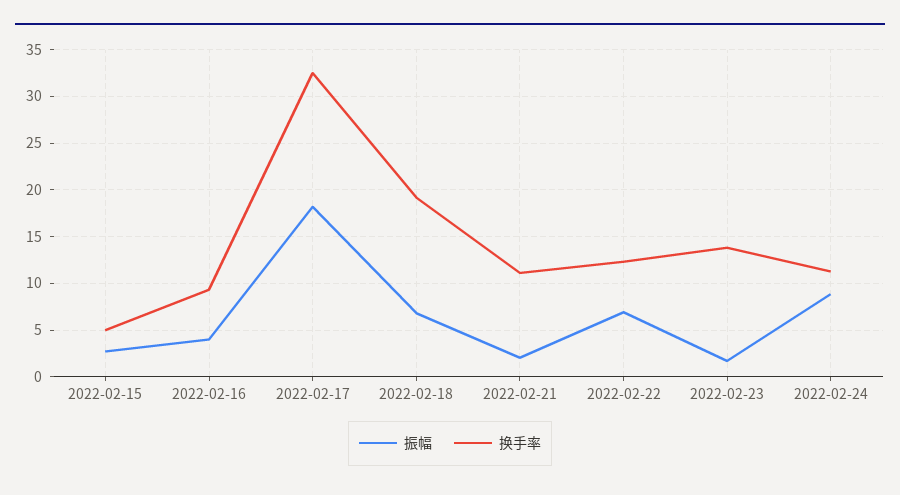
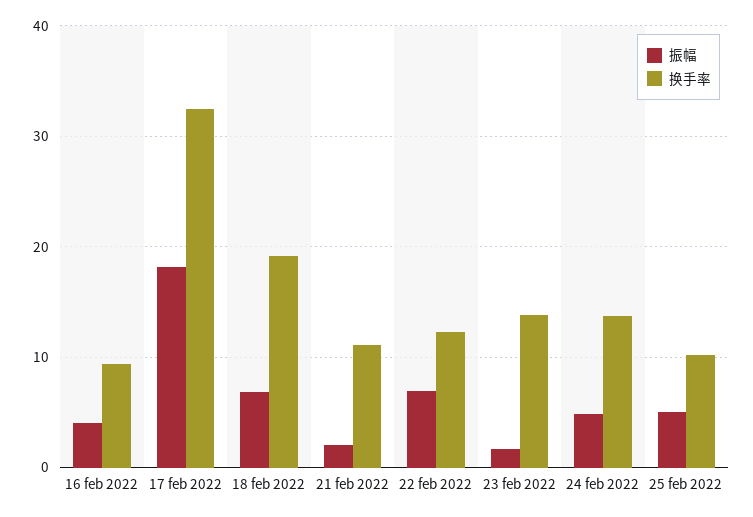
振幅, 2022-02-15: 3 -> none
换手率, 2022-02-15: 5 -> none
振幅, 2022-02-24: 9 -> 5
换手率, 2022-02-24: 11 -> 14
振幅, 25 feb 2022: none -> 5
换手率, 25 feb 2022: none -> 10

